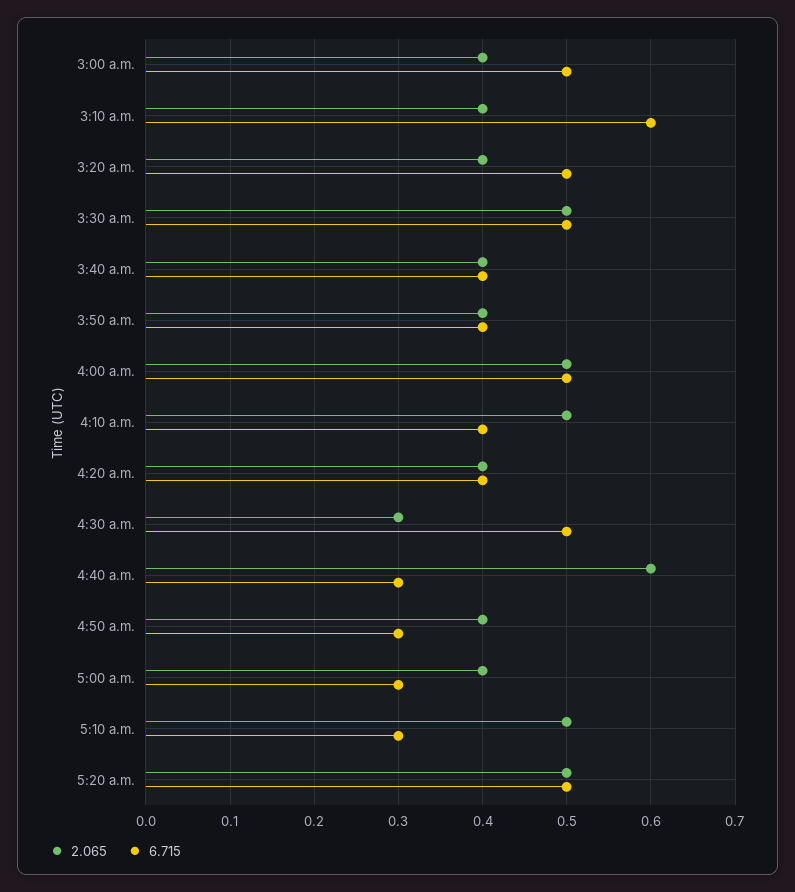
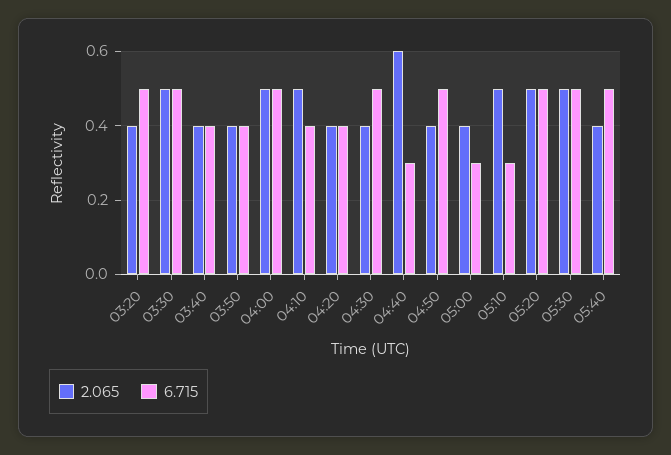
2.065, 3:00 a.m.: 0.4 -> none
6.715, 3:00 a.m.: 0.5 -> none
2.065, 3:10 a.m.: 0.4 -> none
6.715, 3:10 a.m.: 0.6 -> none
2.065, 4:30 a.m.: 0.3 -> 0.4
6.715, 4:50 a.m.: 0.3 -> 0.5
2.065, 05:30: none -> 0.5
6.715, 05:30: none -> 0.5
2.065, 05:40: none -> 0.4
6.715, 05:40: none -> 0.5

